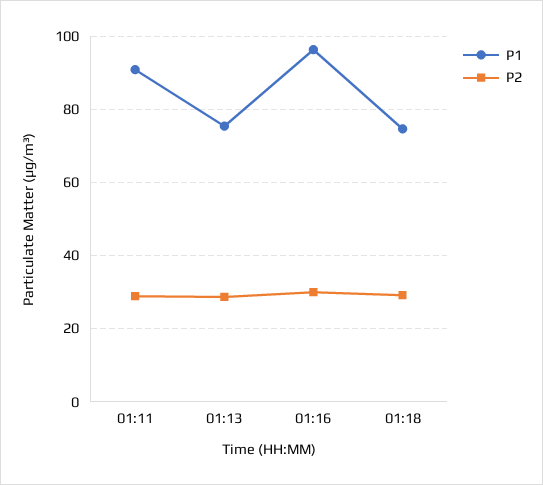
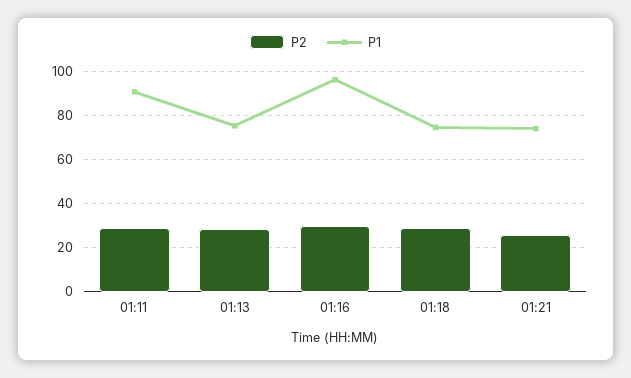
P2, 01:21: none -> 25
P1, 01:21: none -> 75

